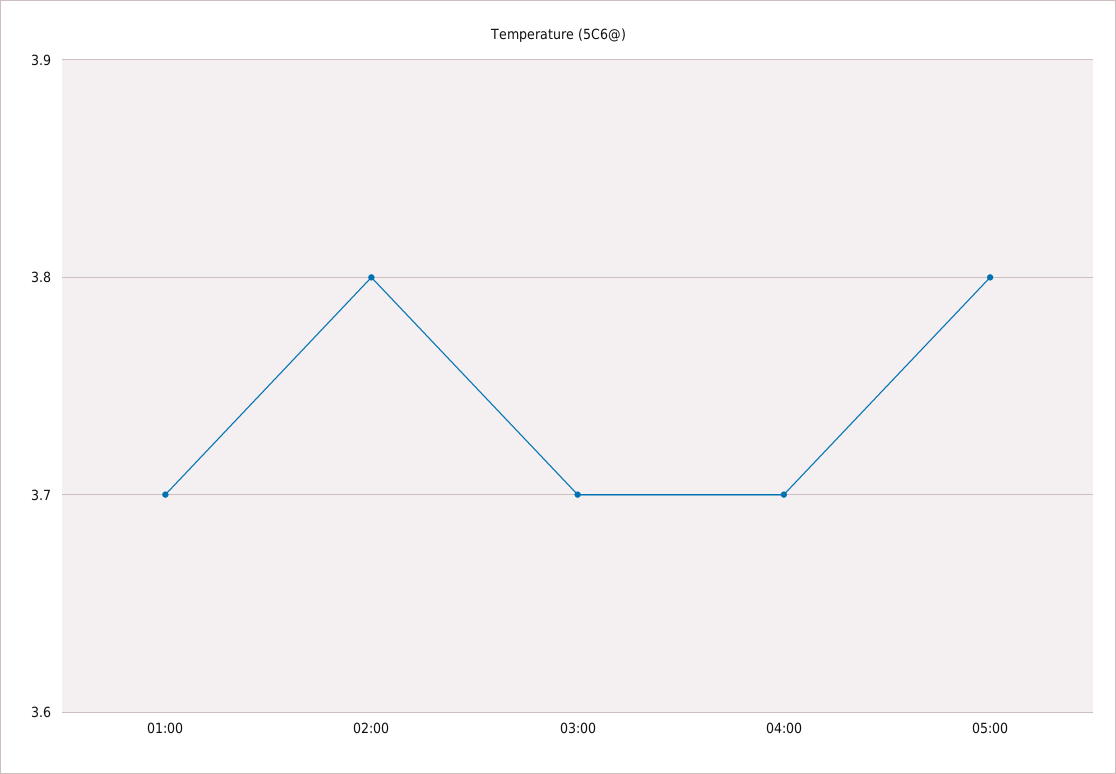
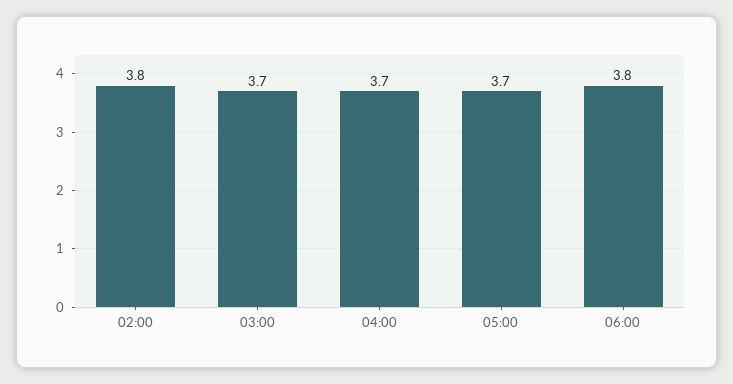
01:00: 3.7 -> none
05:00: 3.8 -> 3.7
06:00: none -> 3.8

